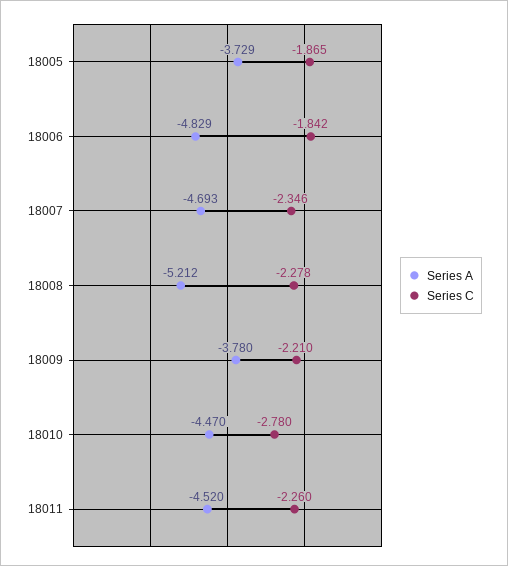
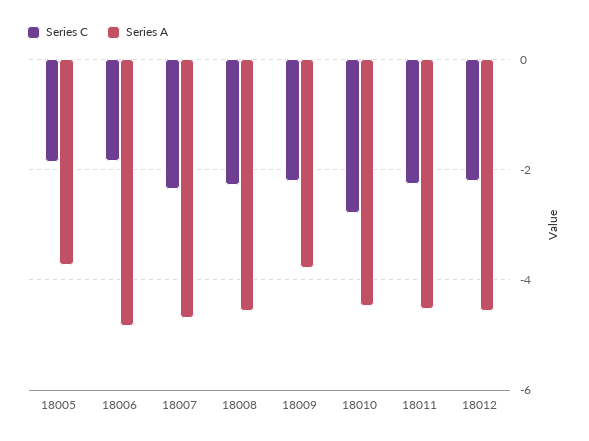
Series A, 18008: -5.212 -> -4.6
Series C, 18012: none -> -2.2
Series A, 18012: none -> -4.6

